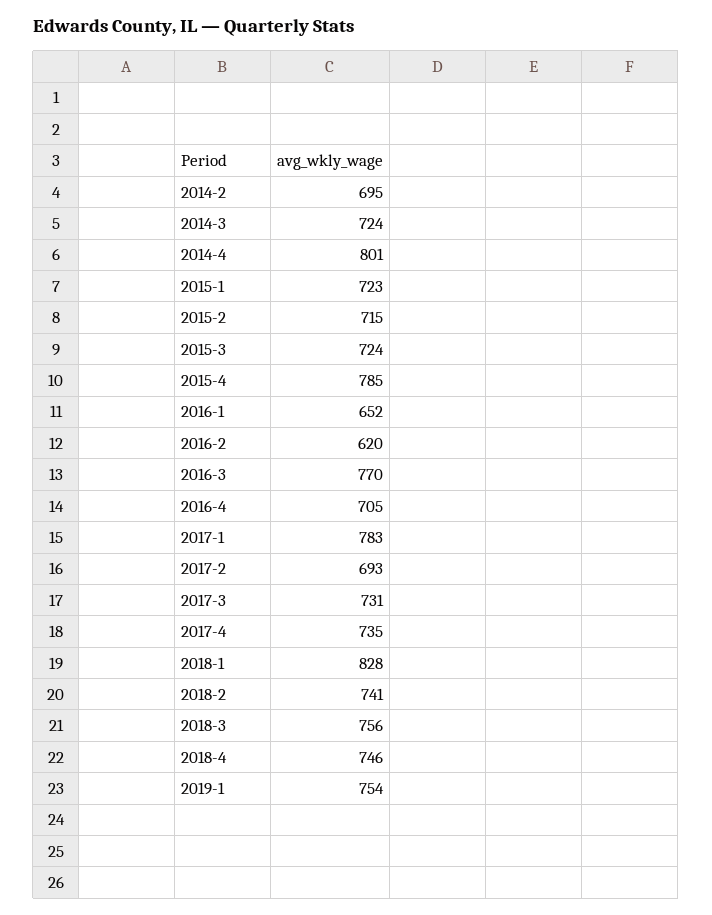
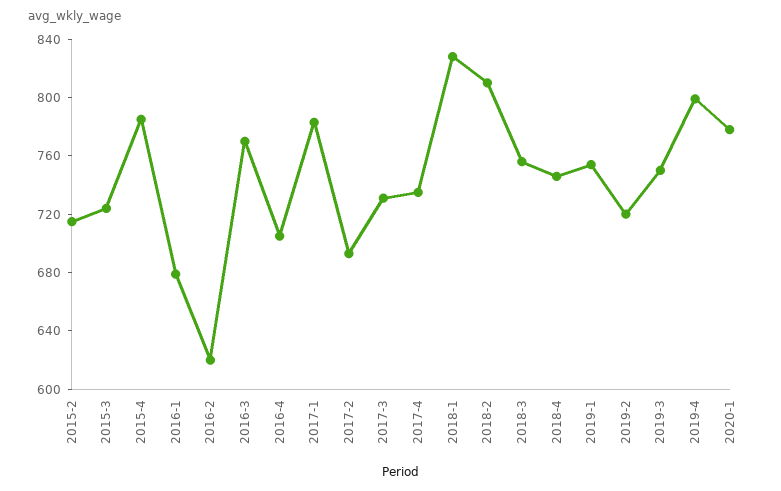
2014-2: 695 -> none
2014-3: 724 -> none
2014-4: 801 -> none
2015-1: 723 -> none
2016-1: 652 -> 680
2018-2: 741 -> 810
2019-2: none -> 720
2019-3: none -> 750
2019-4: none -> 800
2020-1: none -> 780

